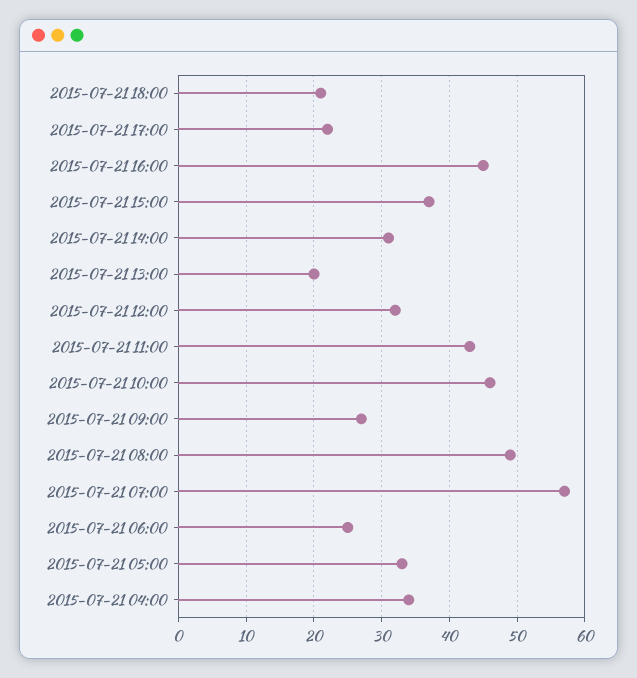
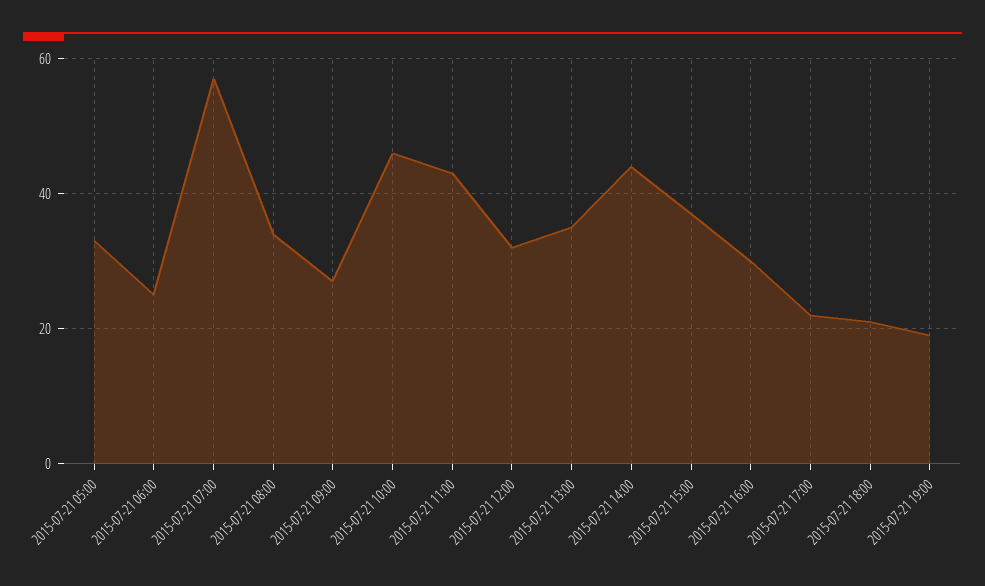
2015-07-21 16:00: 45 -> 30
2015-07-21 14:00: 31 -> 45
2015-07-21 13:00: 20 -> 35
2015-07-21 08:00: 49 -> 35
2015-07-21 04:00: 34 -> none
2015-07-21 19:00: none -> 20

